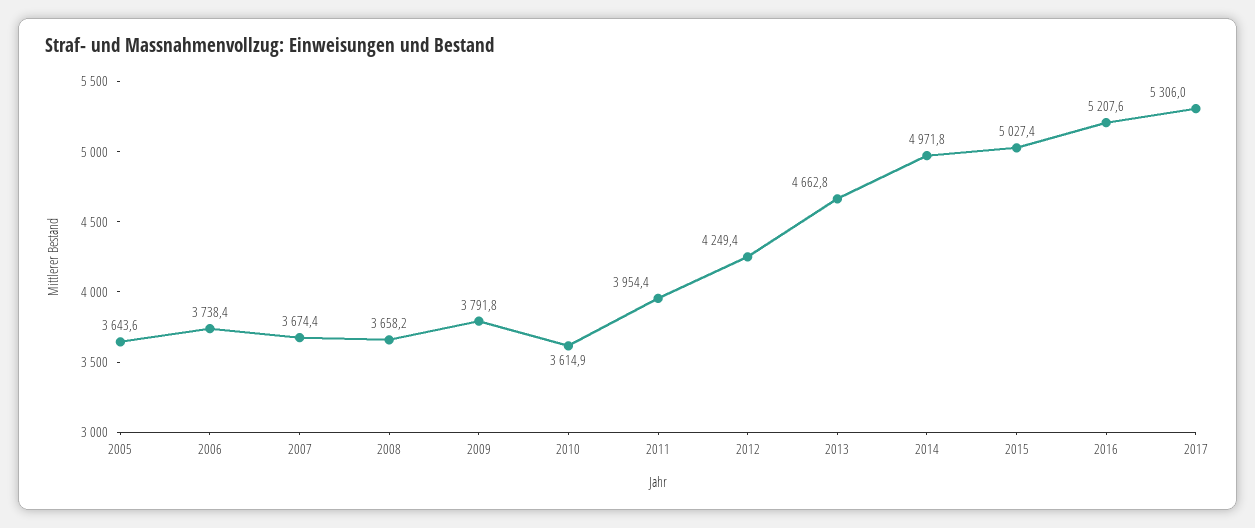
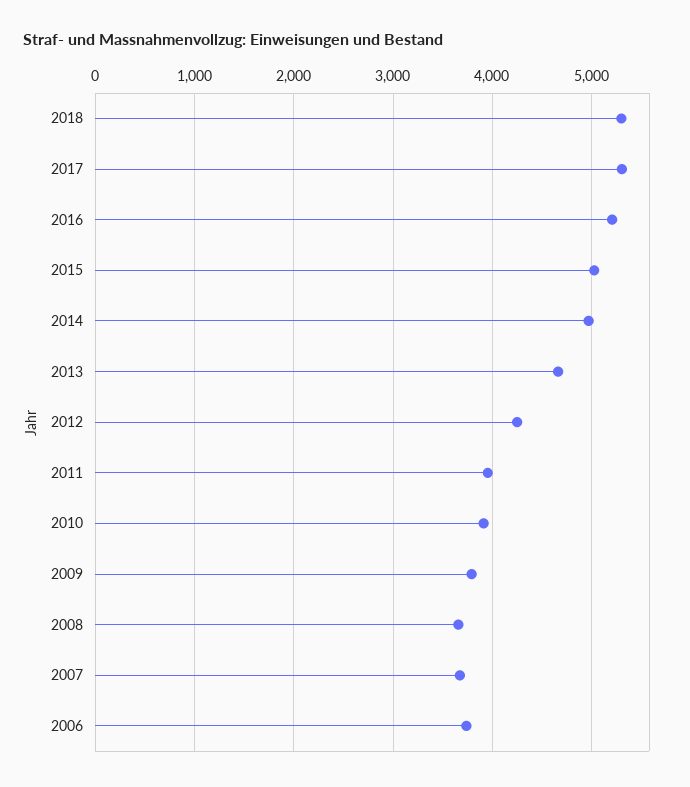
2005: 3643.6 -> none
2010: 3614.9 -> 3900
2018: none -> 5300

